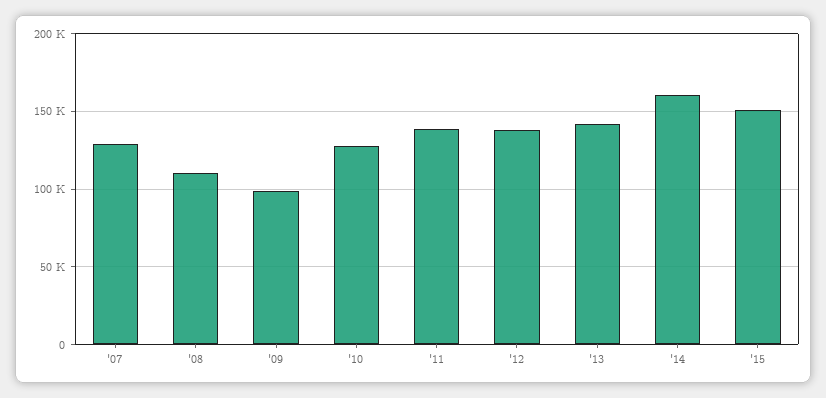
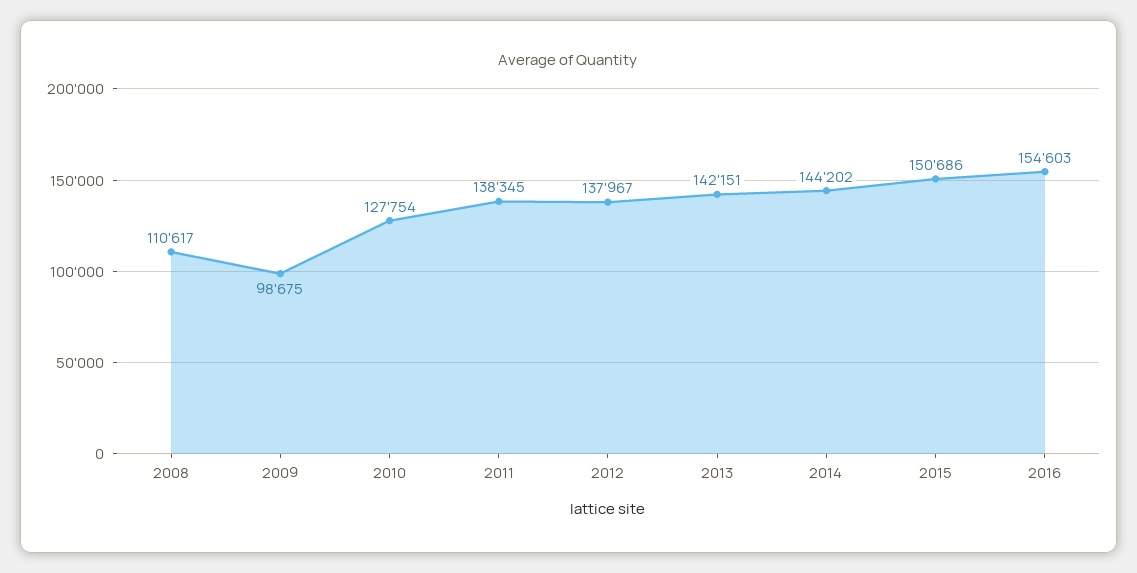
'07: 130000 -> none
'14: 160000 -> 144202
2016: none -> 154603

